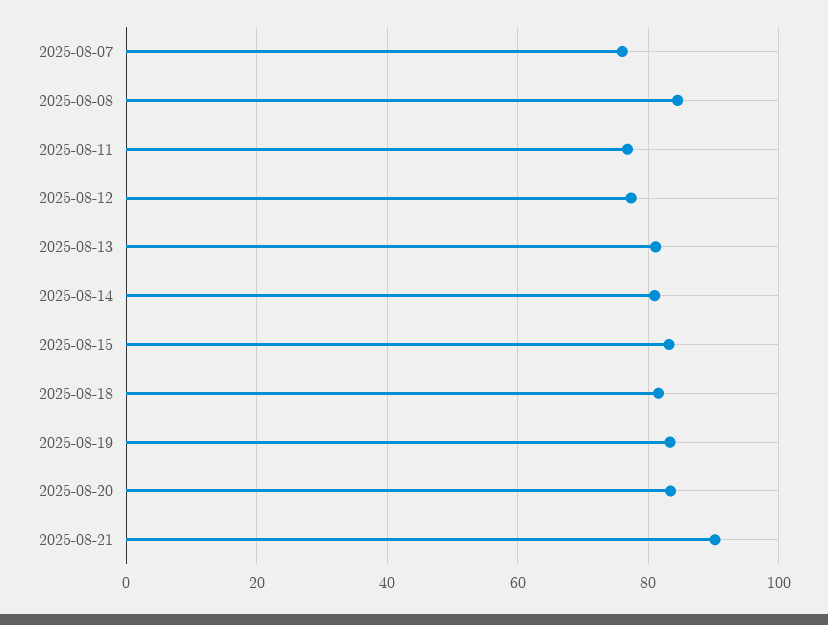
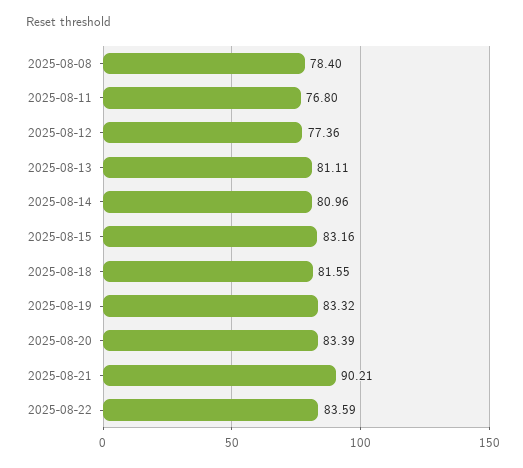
2025-08-07: 76 -> none
2025-08-08: 84 -> 78.4
2025-08-22: none -> 83.59

